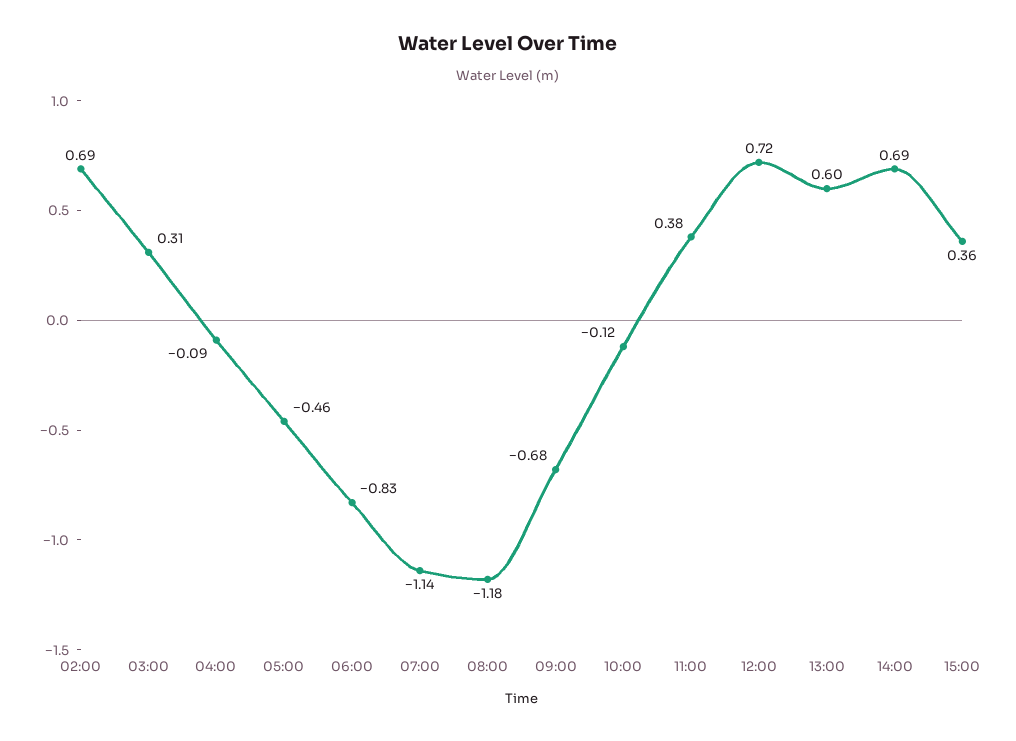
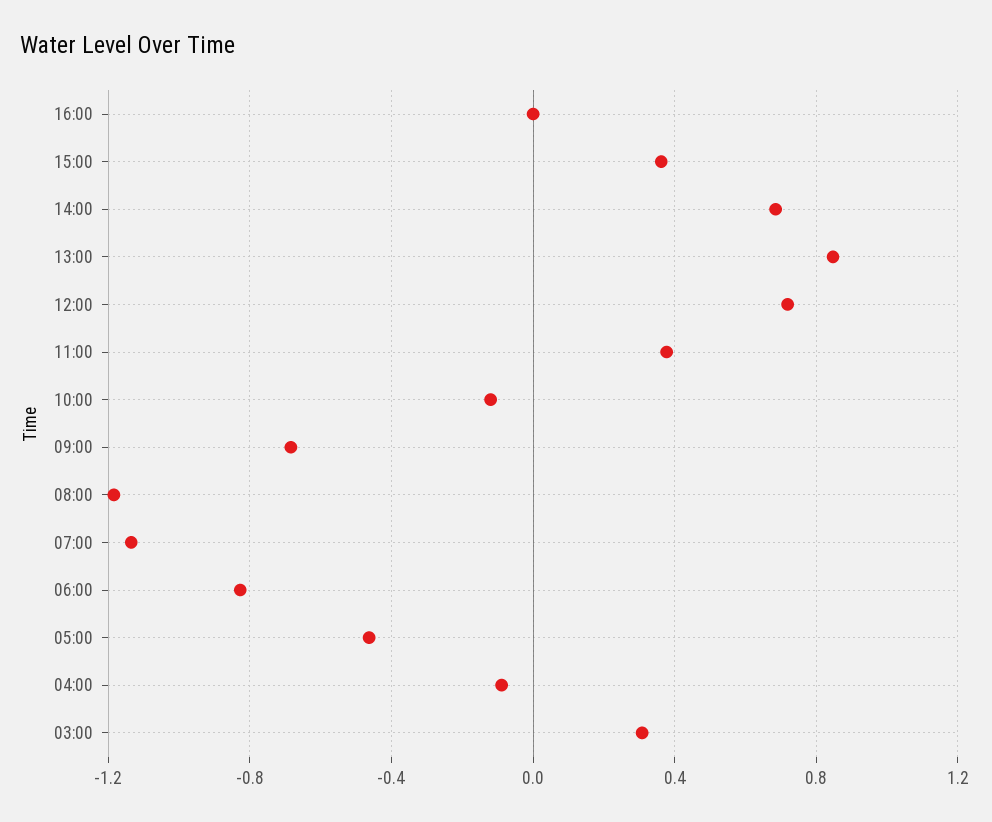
02:00: 0.69 -> none
13:00: 0.6 -> 0.85
16:00: none -> 0

